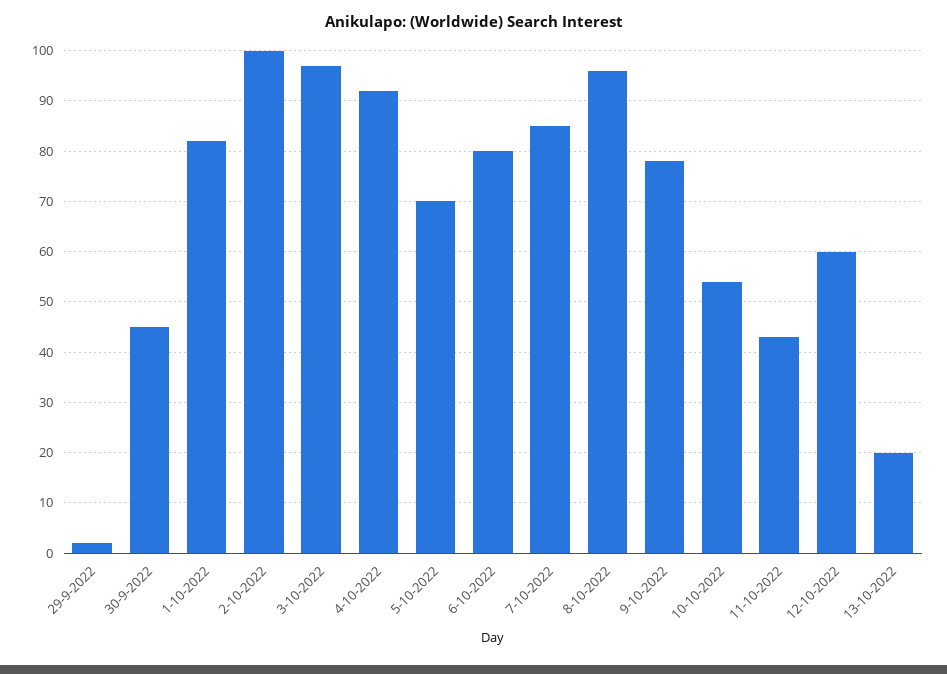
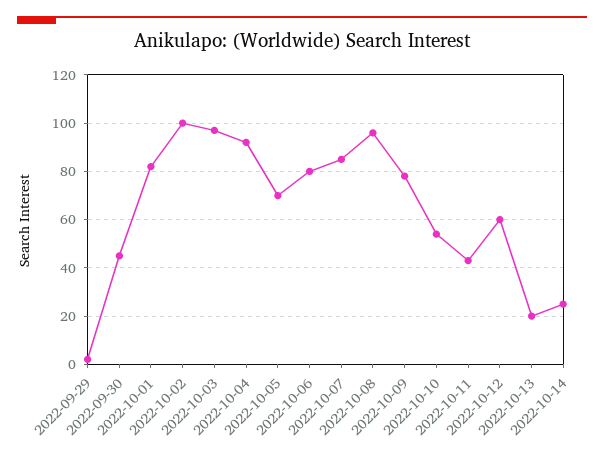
2022-10-14: none -> 25

